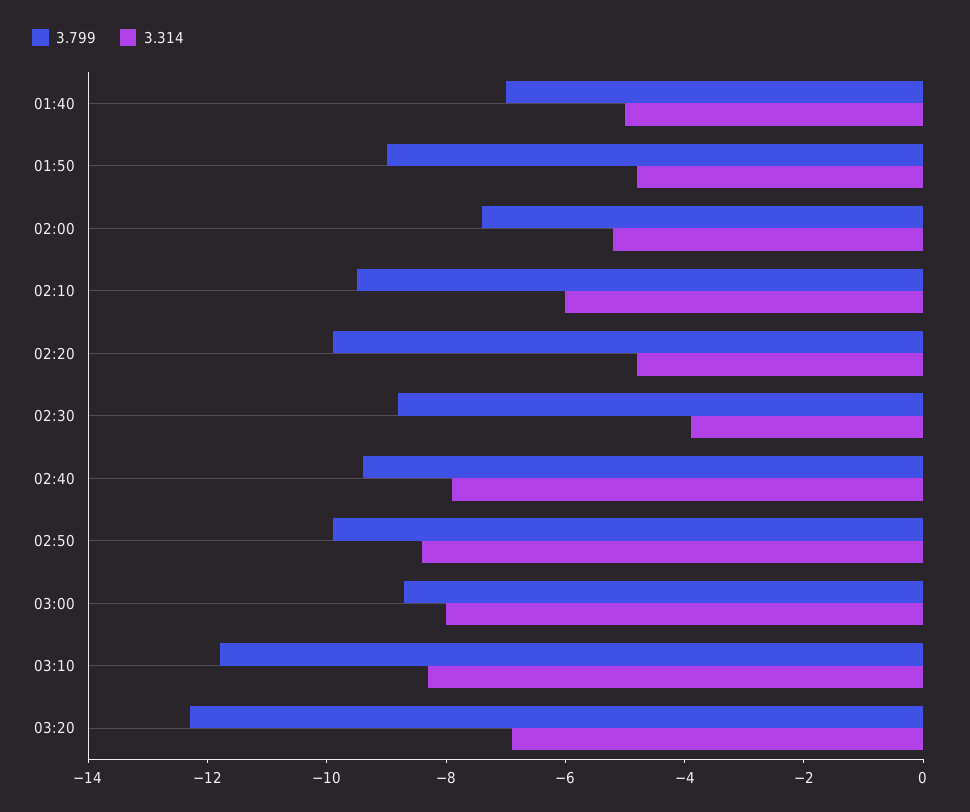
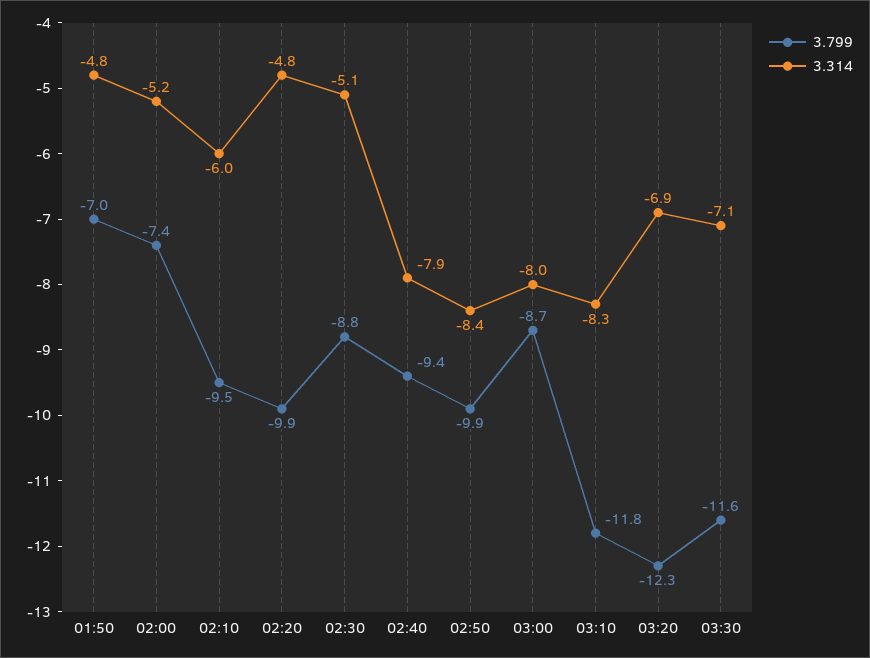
3.799, 01:40: -7 -> none
3.314, 01:40: -5 -> none
3.799, 01:50: -9 -> -7
3.314, 02:30: -4 -> -5.1
3.799, 03:30: none -> -11.6
3.314, 03:30: none -> -7.1

